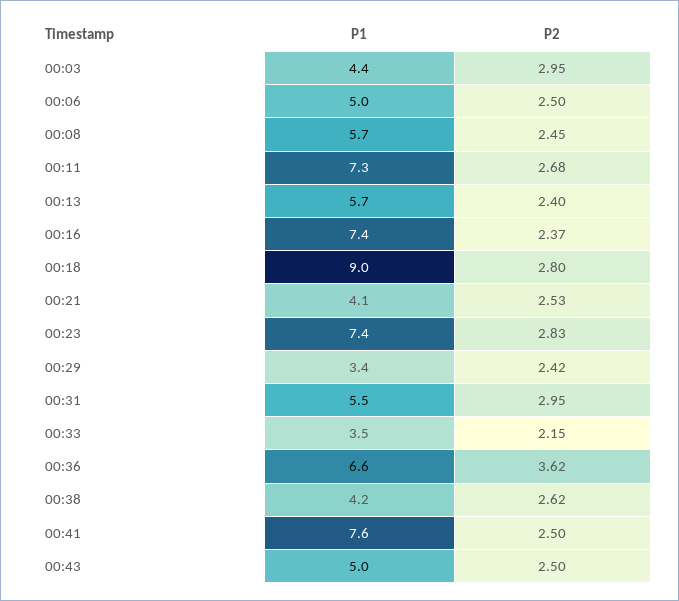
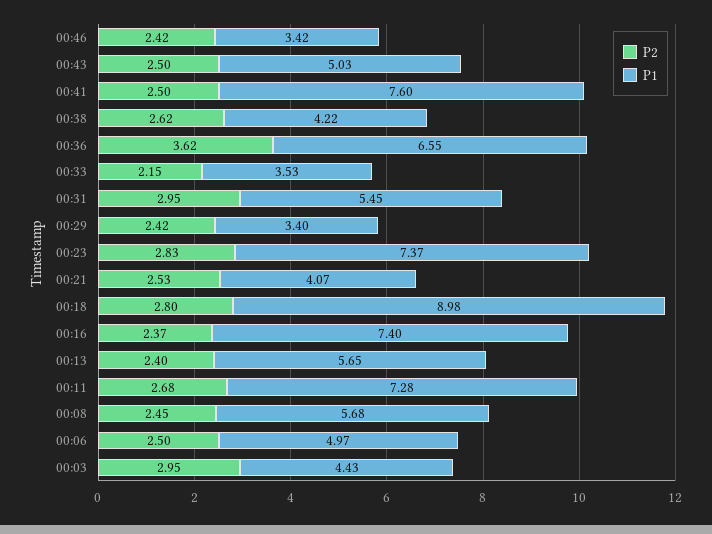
P2, 00:46: none -> 2.42
P1, 00:46: none -> 3.42

